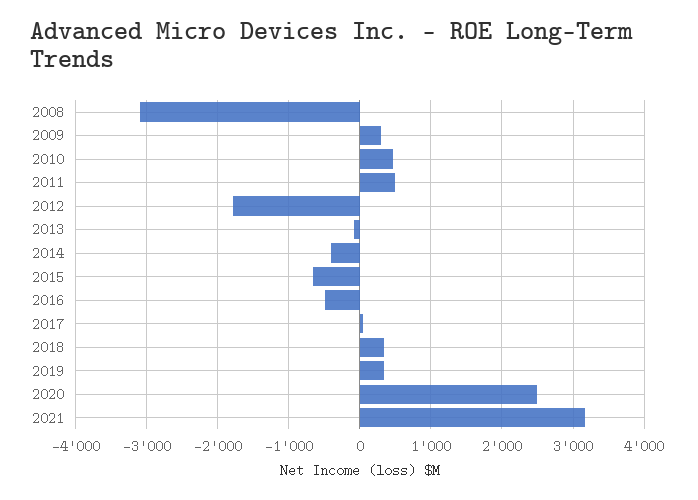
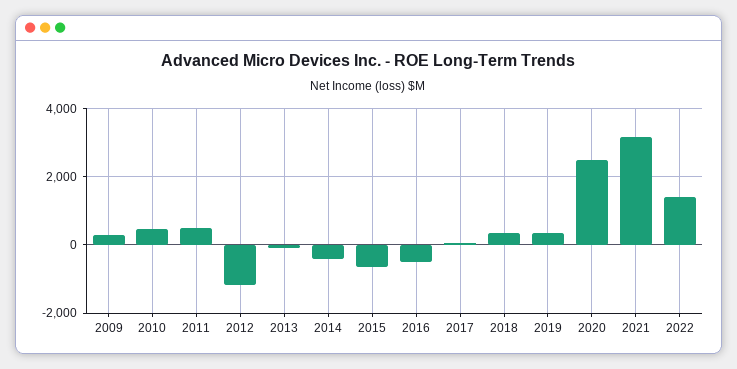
2008: -3100 -> none
2012: -1800 -> -1200
2022: none -> 1400

